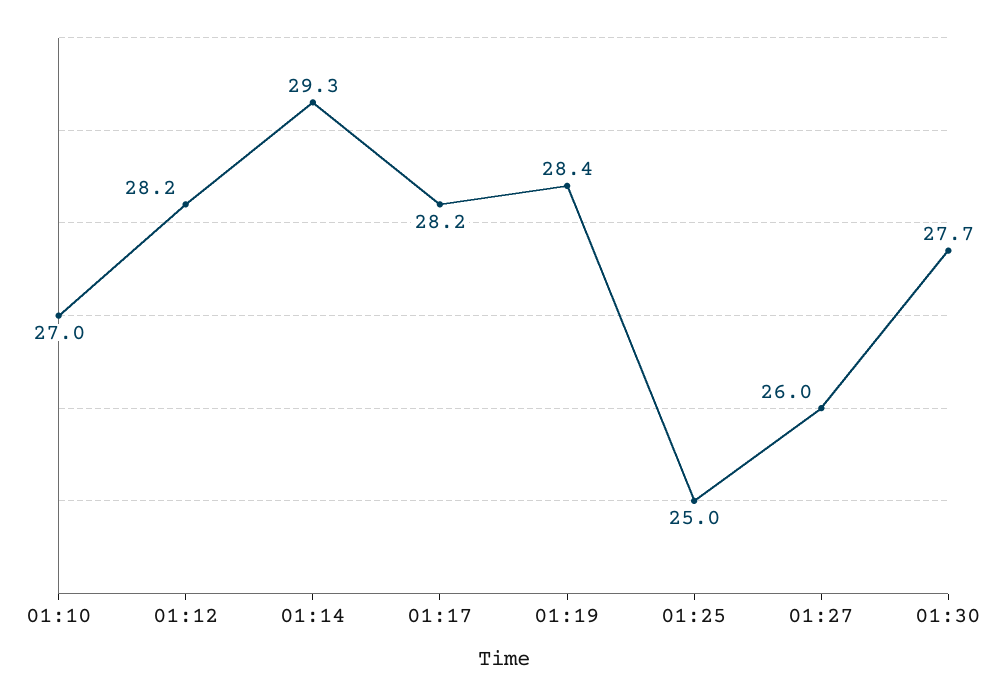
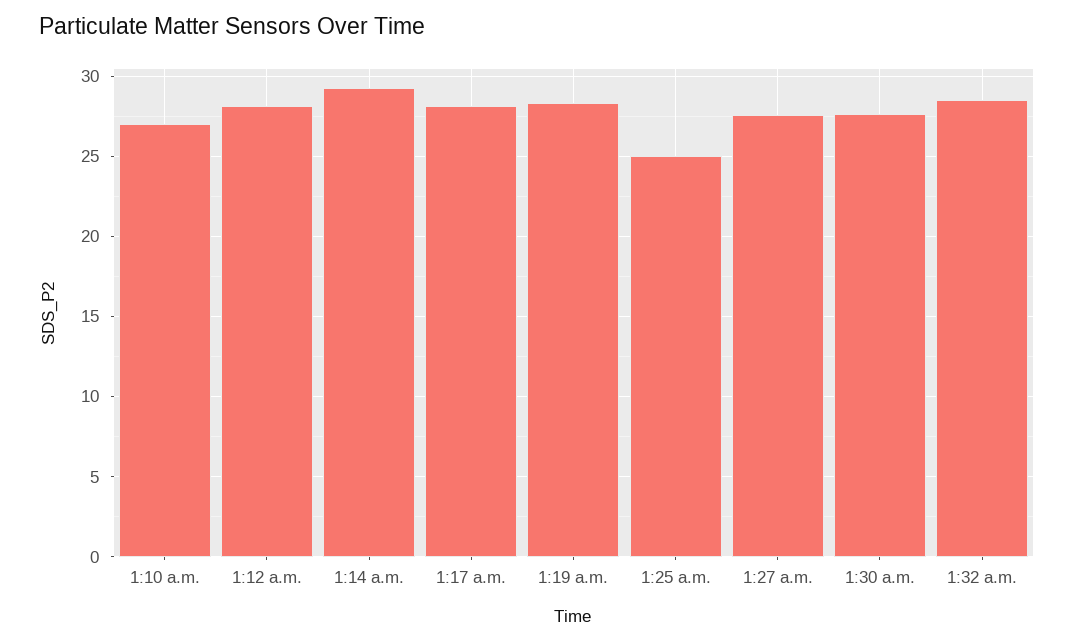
01:27: 26 -> 27.5
1:32 a.m.: none -> 28.5

